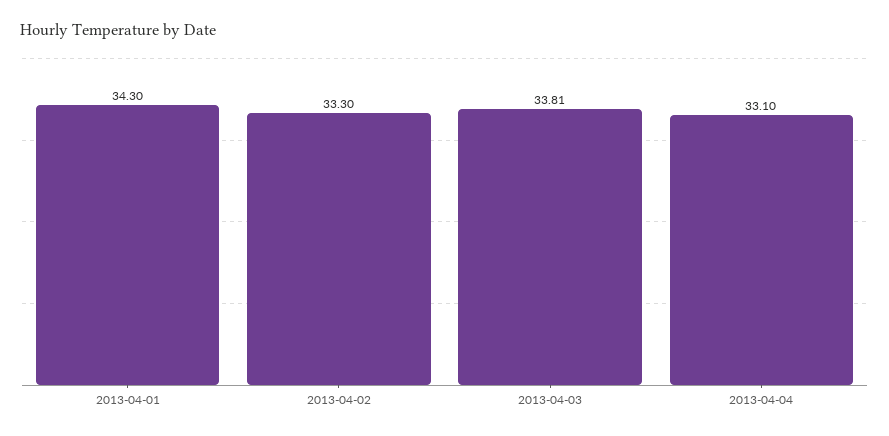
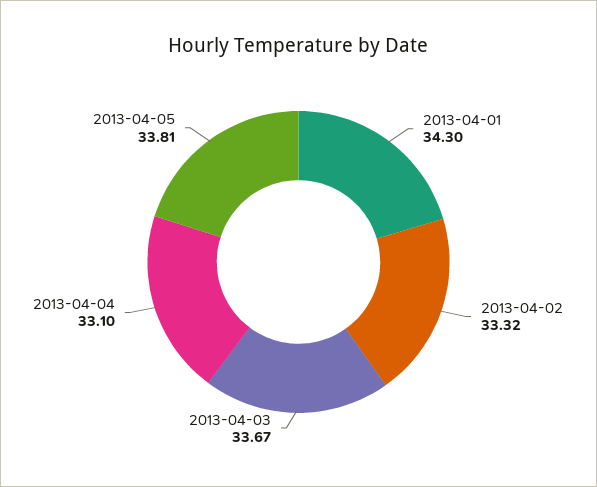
2013-04-02: 33.3 -> 33.32
2013-04-03: 33.81 -> 33.67
2013-04-05: none -> 33.81

